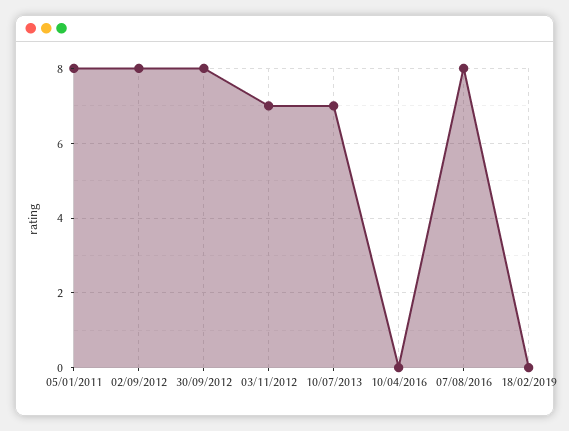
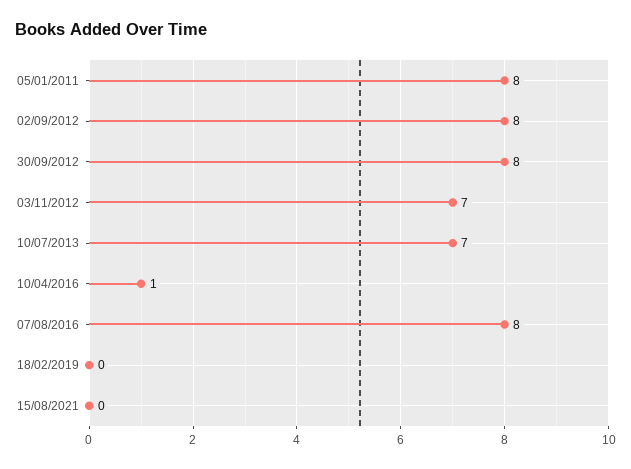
10/04/2016: 0 -> 1
15/08/2021: none -> 0

